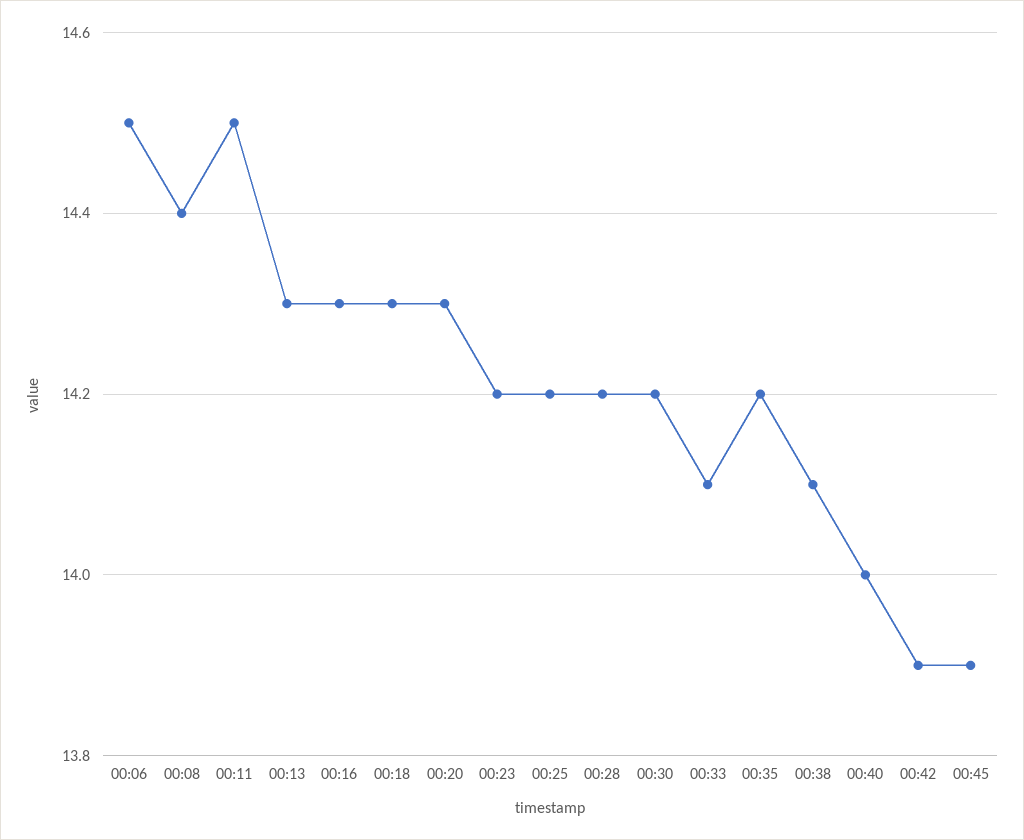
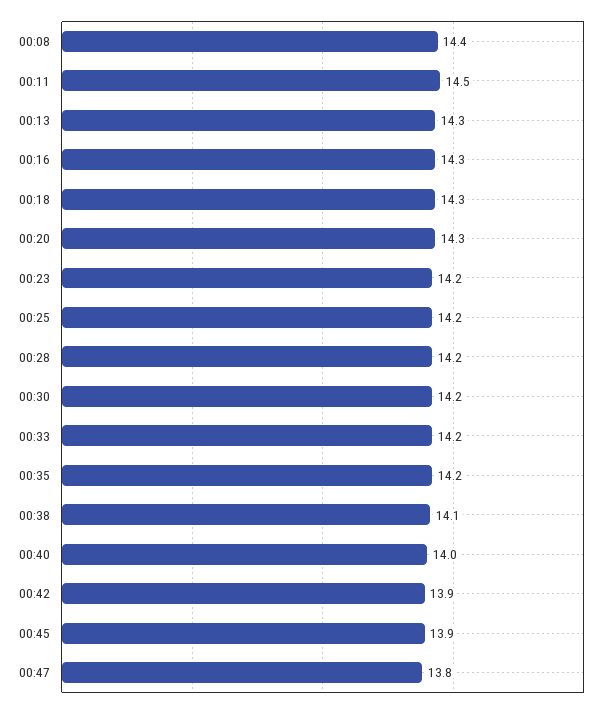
00:06: 14.5 -> none
00:33: 14.1 -> 14.2
00:47: none -> 13.8

